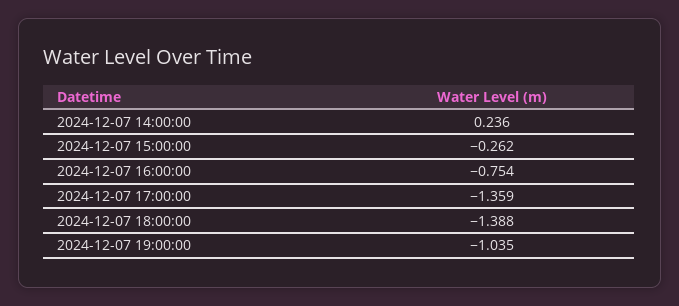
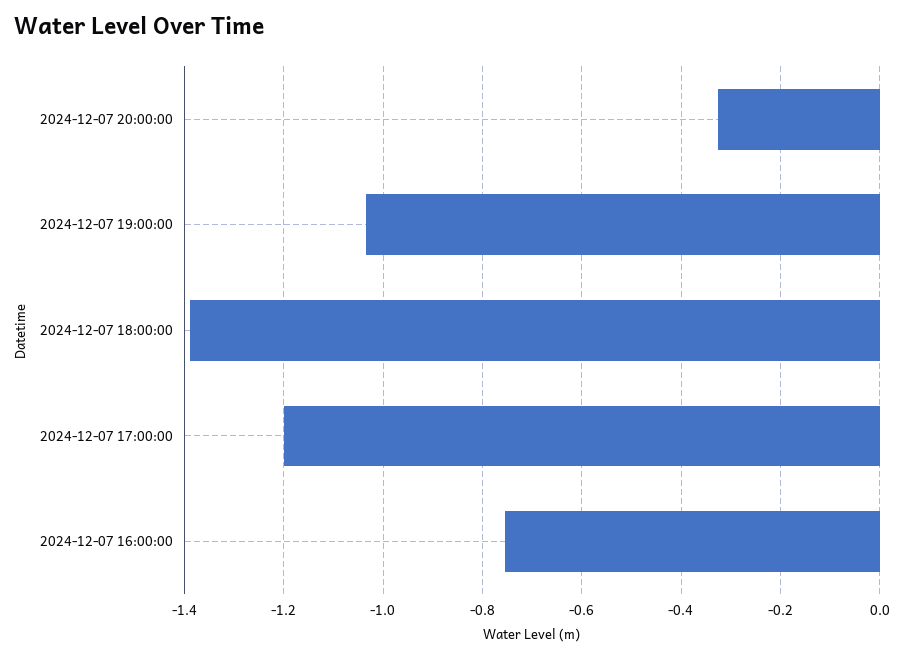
2024-12-07 14:00:00: 0.236 -> none
2024-12-07 15:00:00: -0.262 -> none
2024-12-07 17:00:00: -1.359 -> -1.2
2024-12-07 20:00:00: none -> -0.32

